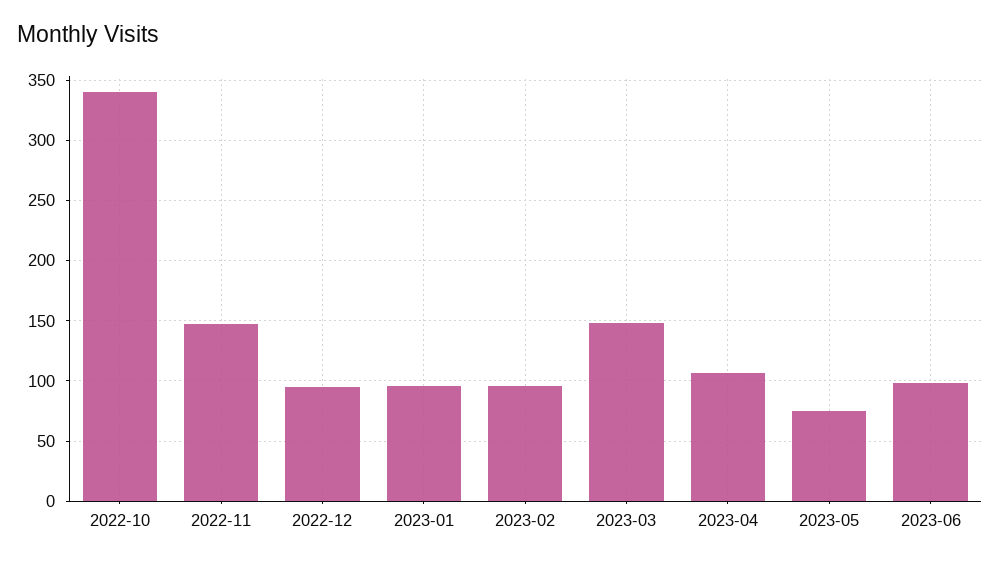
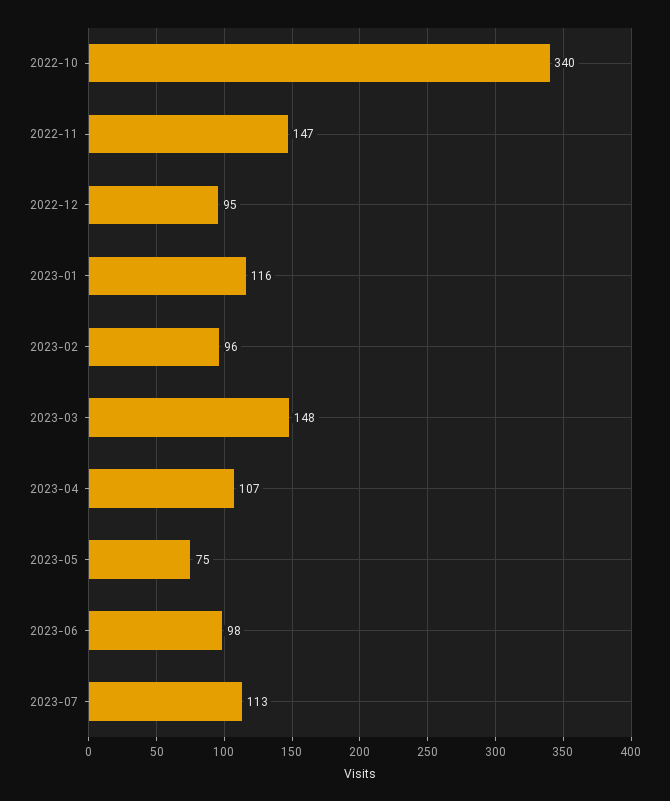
2023-01: 95 -> 116
2023-07: none -> 113

